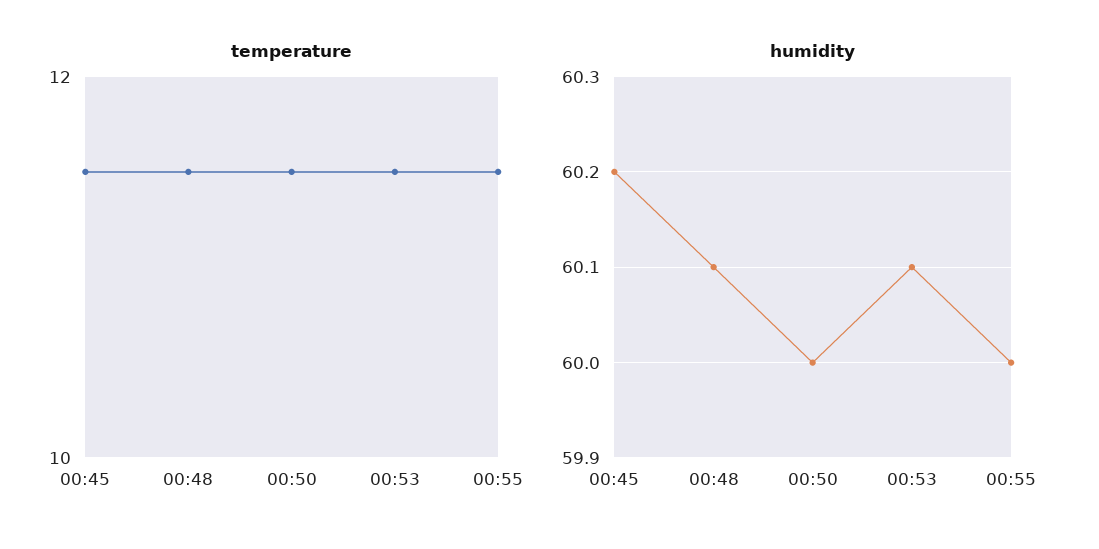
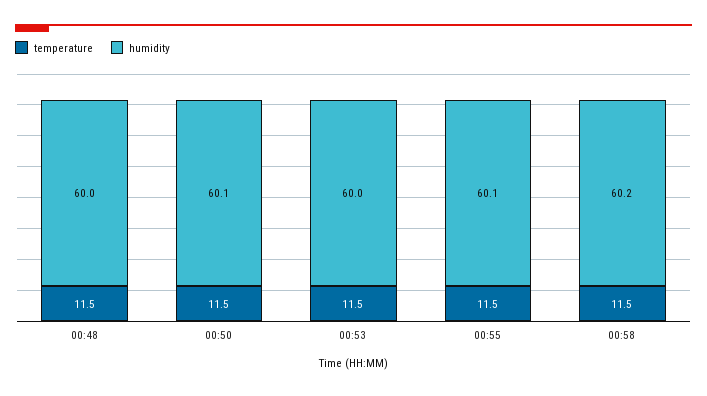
temperature, 00:45: 11.5 -> none
humidity, 00:45: 60.2 -> none
humidity, 00:48: 60.1 -> 60
humidity, 00:50: 60 -> 60.1
humidity, 00:53: 60.1 -> 60
humidity, 00:55: 60 -> 60.1
temperature, 00:58: none -> 11.5
humidity, 00:58: none -> 60.2

